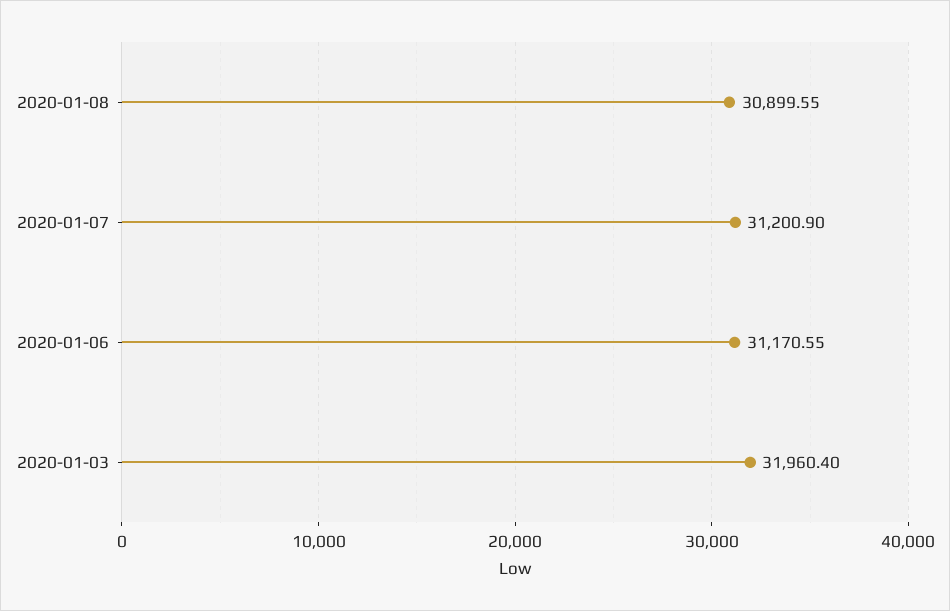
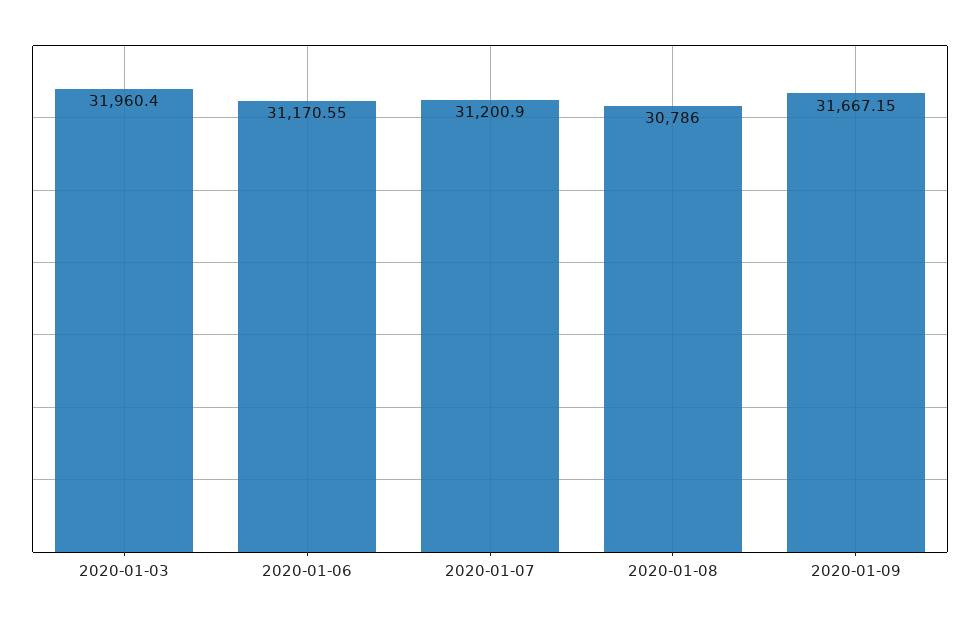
2020-01-08: 30899.55 -> 30786
2020-01-09: none -> 31667.15

